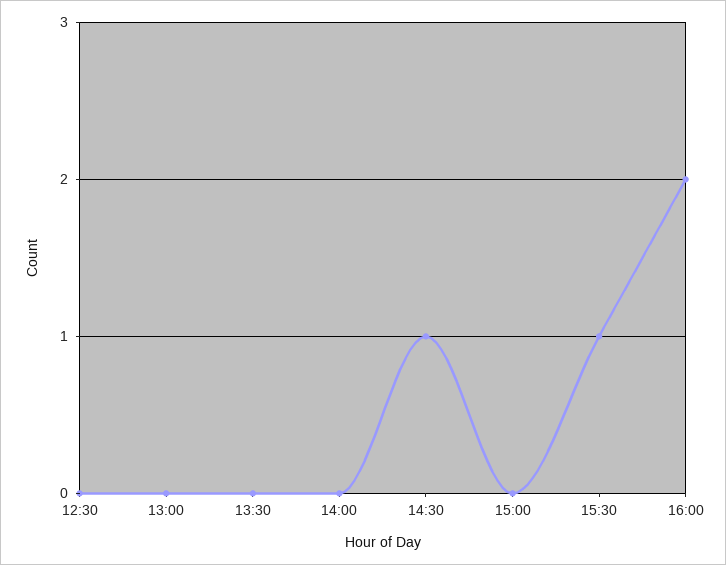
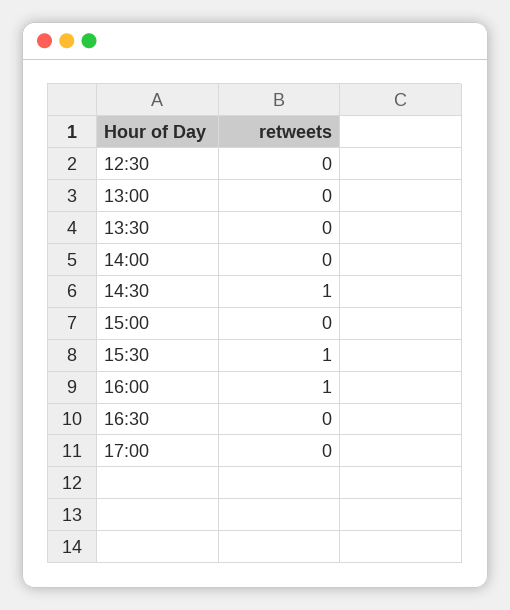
16:00: 2 -> 1
16:30: none -> 0
17:00: none -> 0

